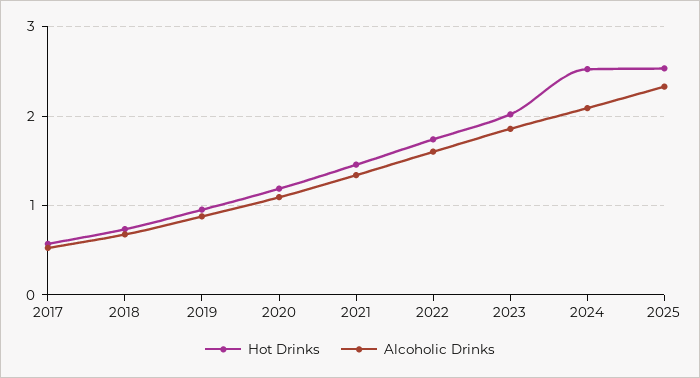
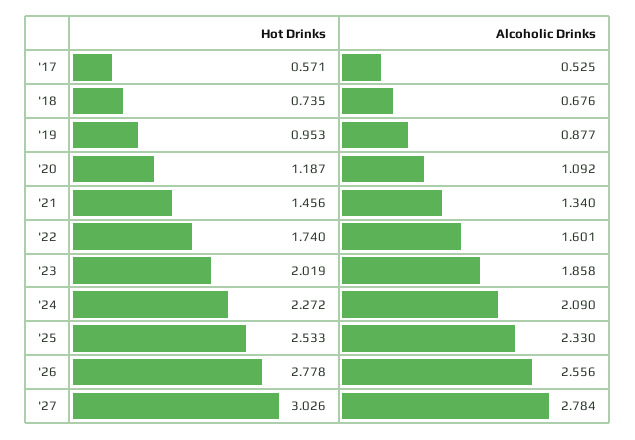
Hot Drinks, 2024: 2.5 -> 2.272
Hot Drinks, '26: none -> 2.778
Alcoholic Drinks, '26: none -> 2.556
Hot Drinks, '27: none -> 3.026
Alcoholic Drinks, '27: none -> 2.784

